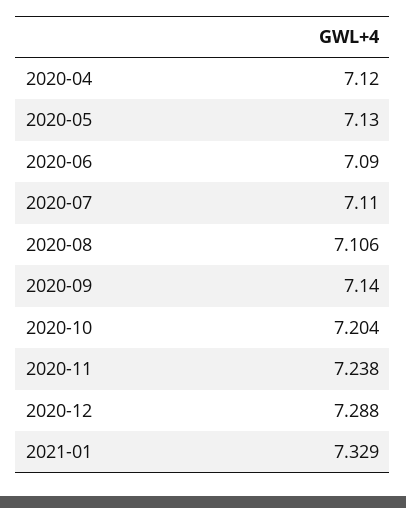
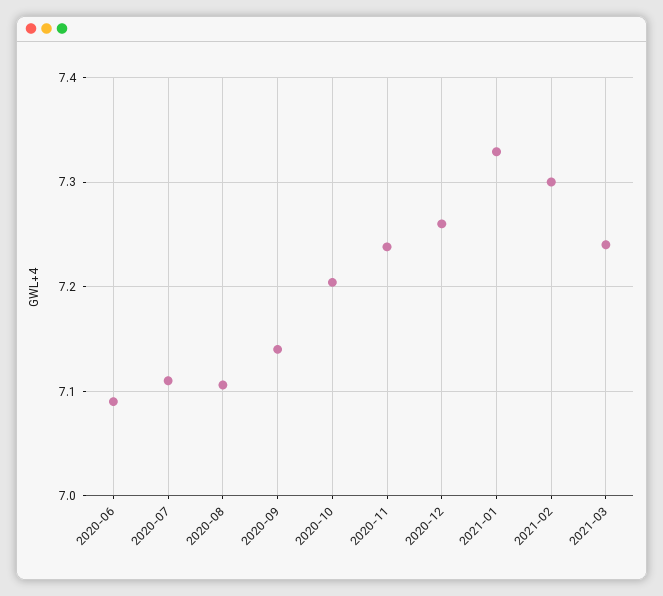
2020-04: 7.12 -> none
2020-05: 7.13 -> none
2020-12: 7.288 -> 7.26
2021-02: none -> 7.3
2021-03: none -> 7.24

